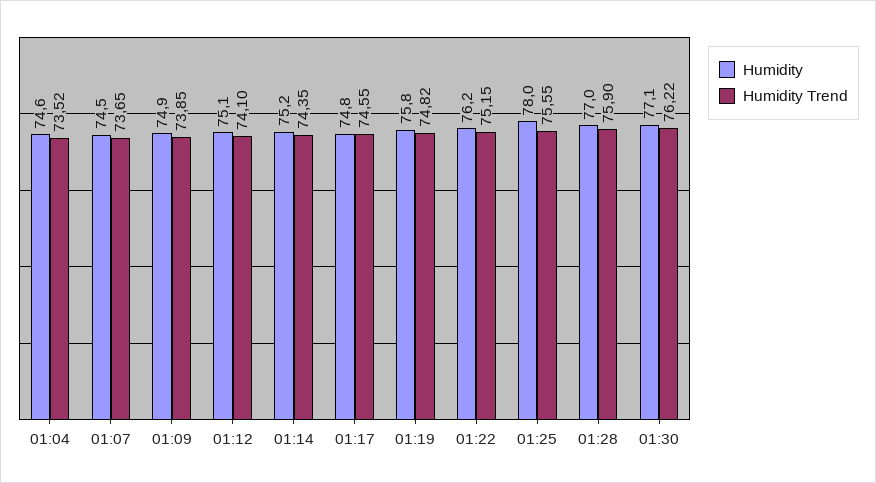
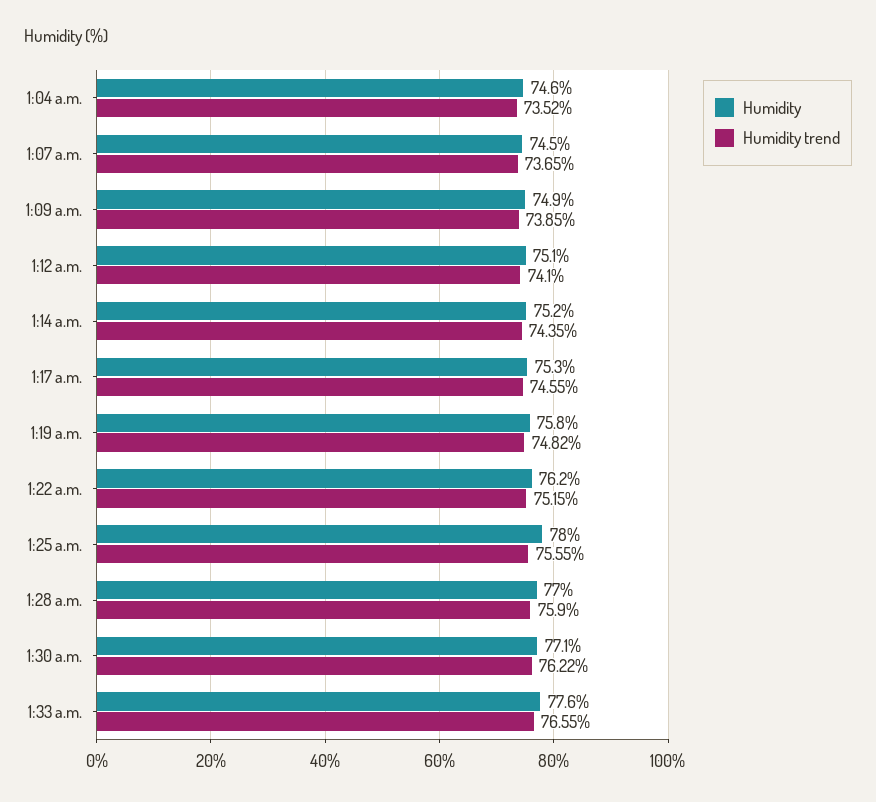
Humidity, 01:17: 74.8 -> 75.3
Humidity, 1:33 a.m.: none -> 77.6
Humidity Trend, 1:33 a.m.: none -> 76.55

